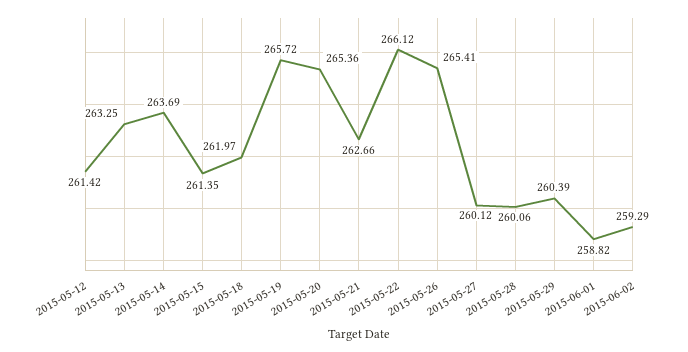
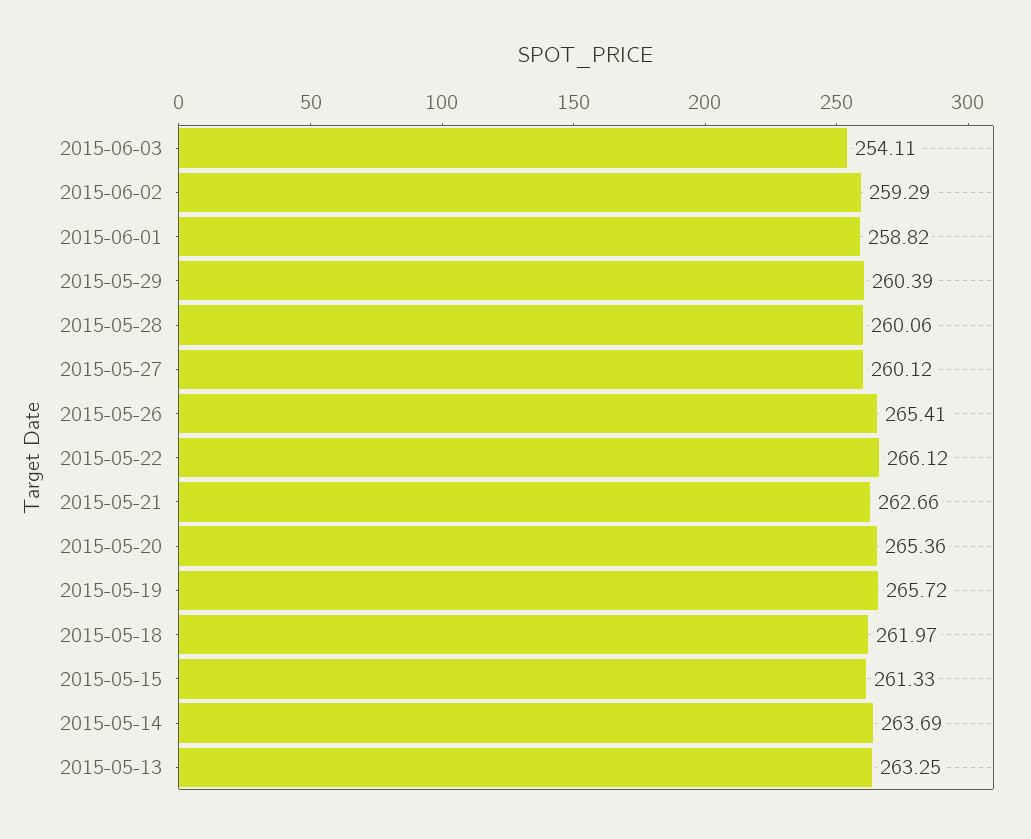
2015-05-12: 261.42 -> none
2015-05-15: 261.35 -> 261.33
2015-06-03: none -> 254.11

